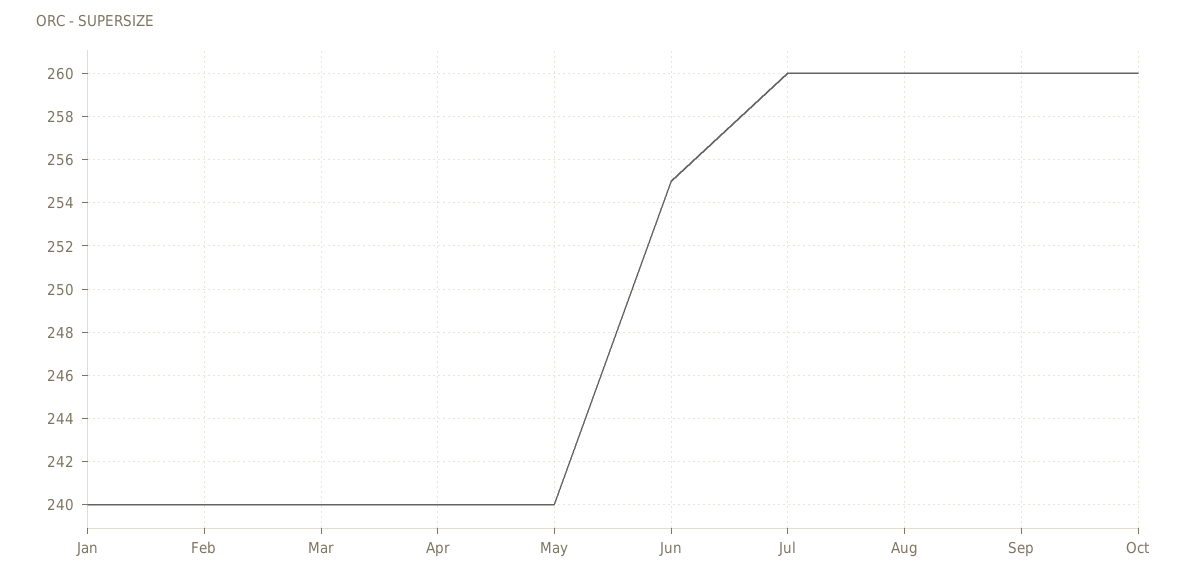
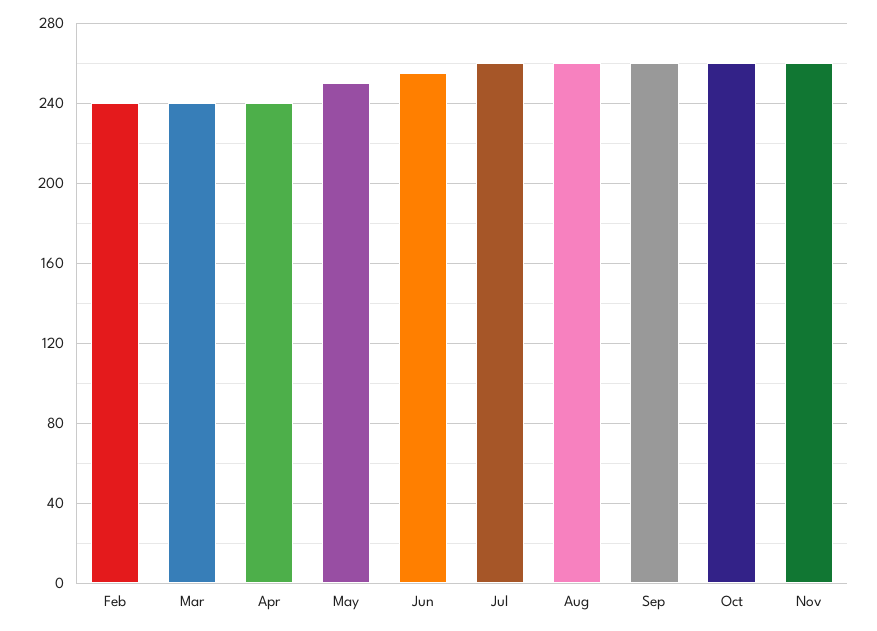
Jan: 240 -> none
May: 240 -> 250
Nov: none -> 260

